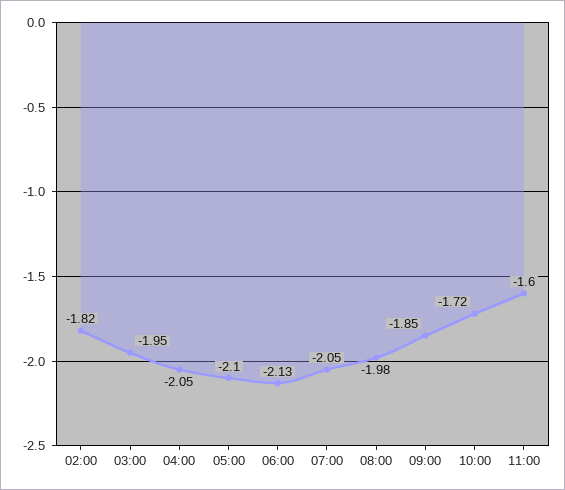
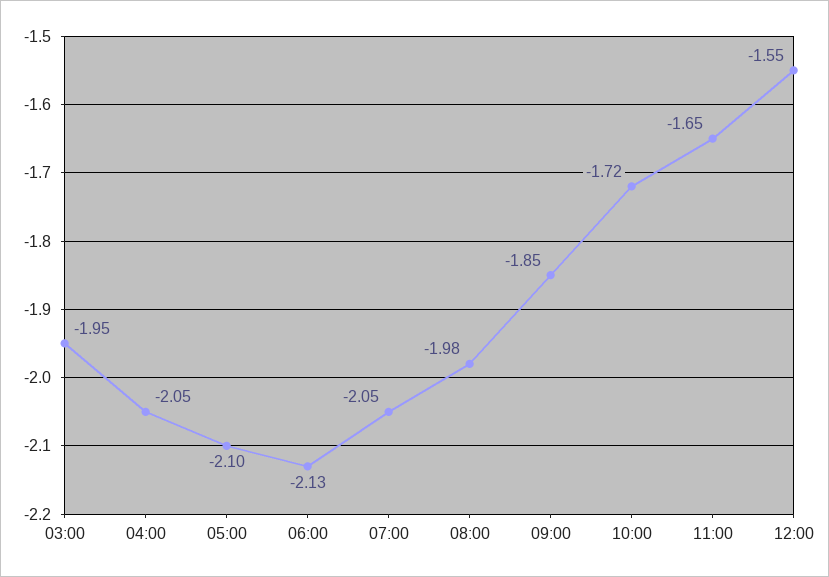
02:00: -1.82 -> none
11:00: -1.6 -> -1.65
12:00: none -> -1.55

